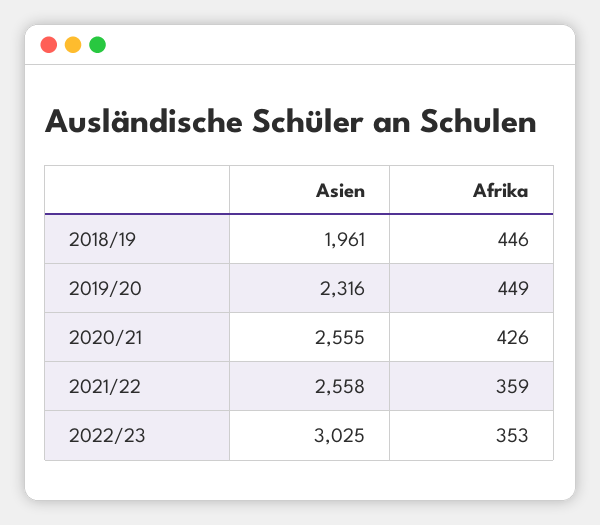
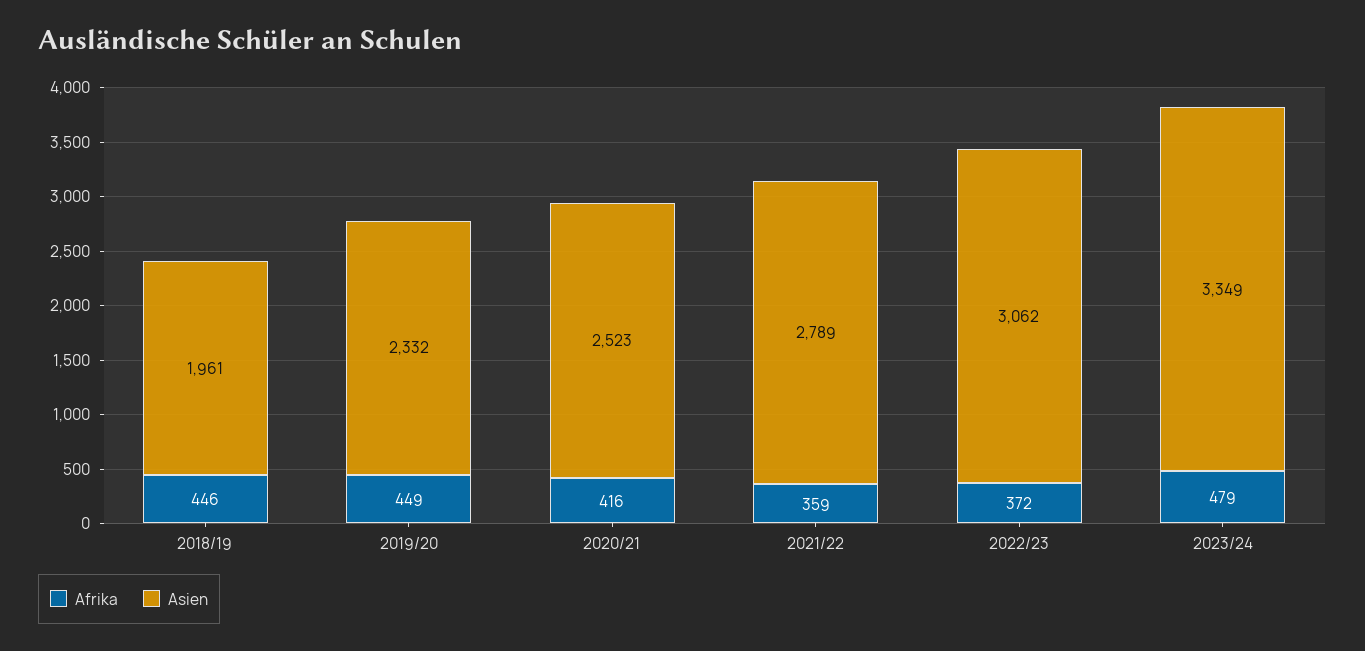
Asien, 2019/20: 2316 -> 2332
Asien, 2020/21: 2555 -> 2523
Afrika, 2020/21: 426 -> 416
Asien, 2021/22: 2558 -> 2789
Asien, 2022/23: 3025 -> 3062
Afrika, 2022/23: 353 -> 372
Afrika, 2023/24: none -> 479
Asien, 2023/24: none -> 3349

